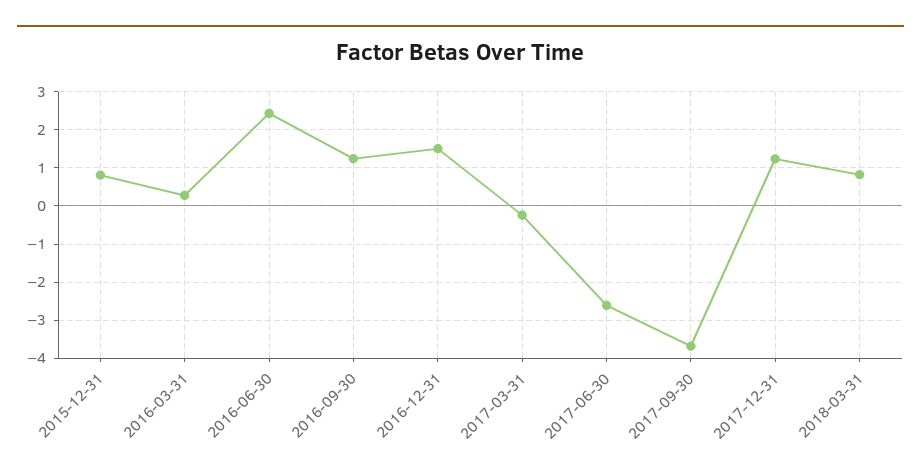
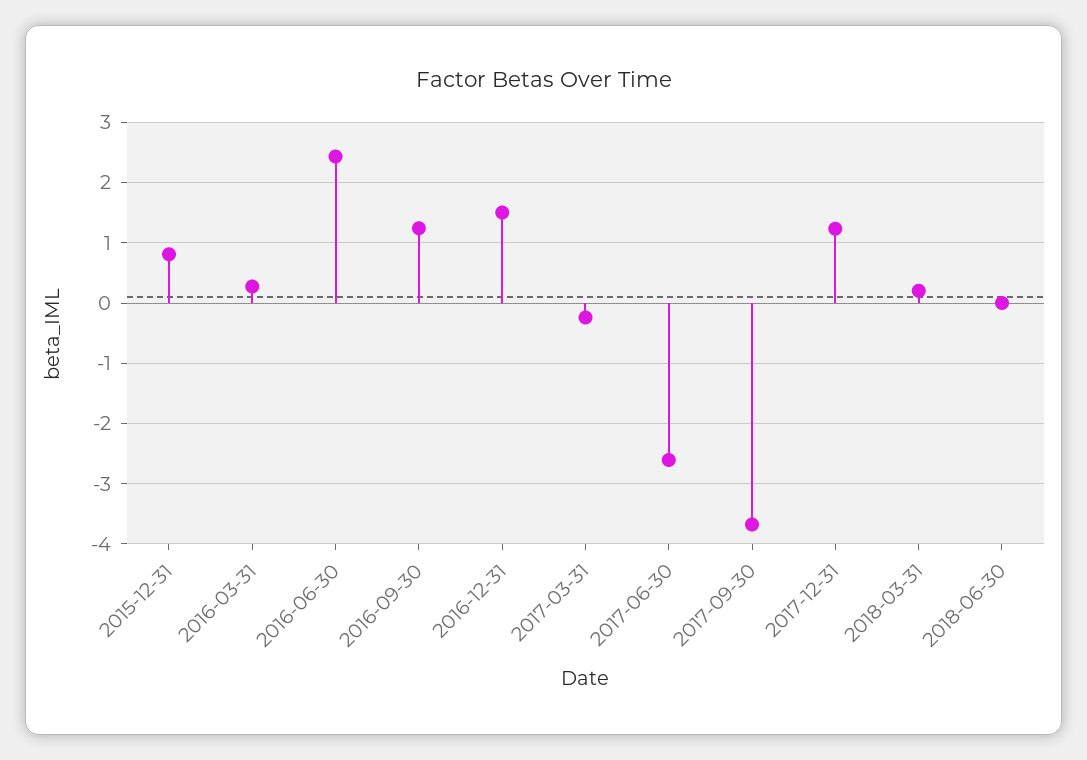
2018-03-31: 0.8 -> 0.2
2018-06-30: none -> 0

